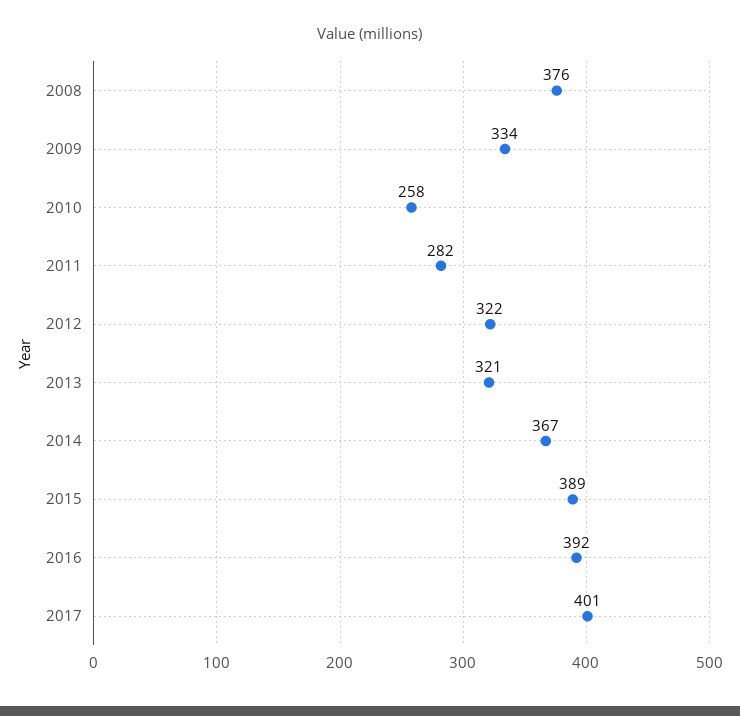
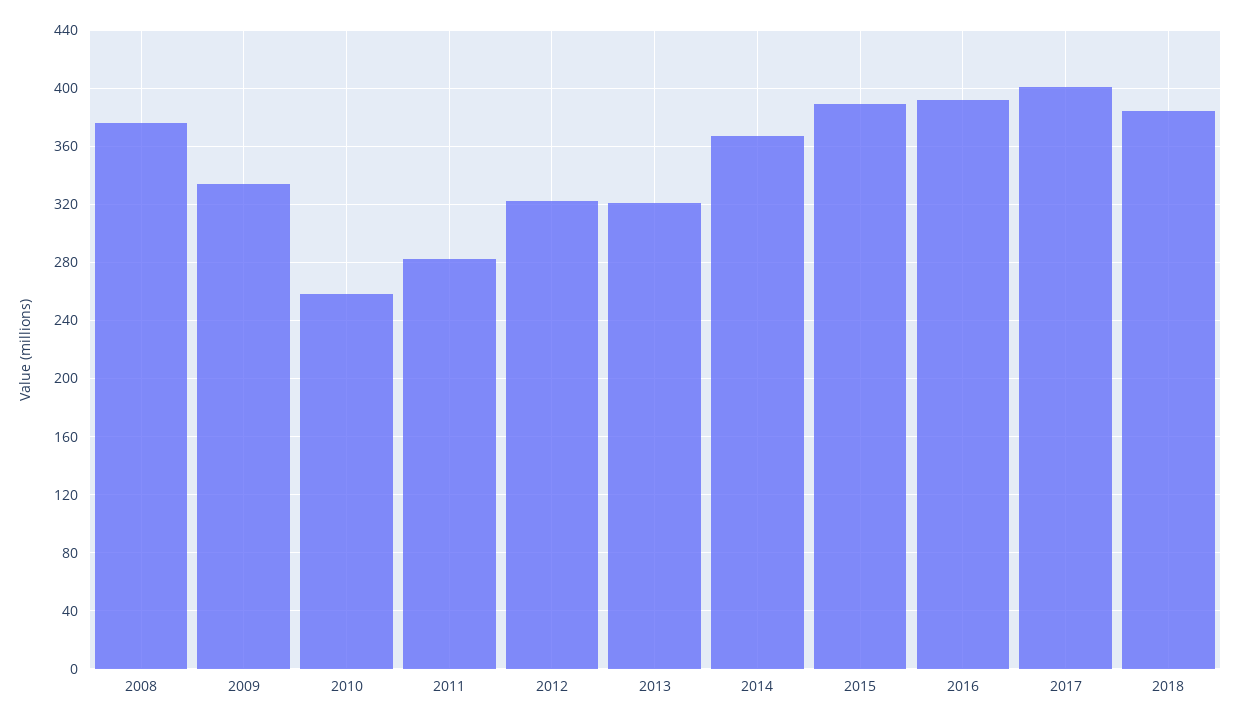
2018: none -> 385

